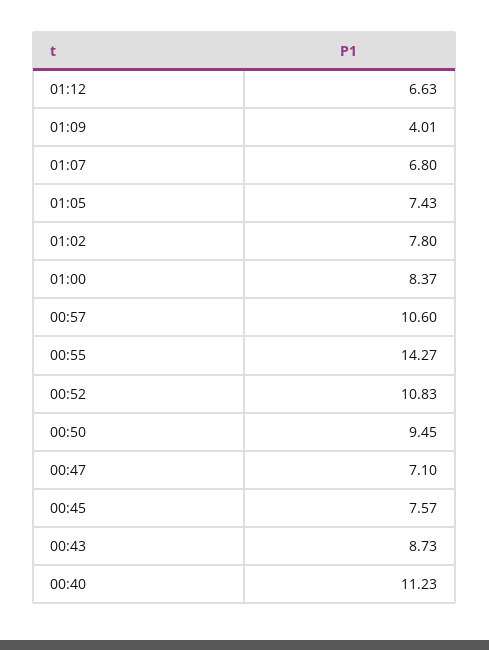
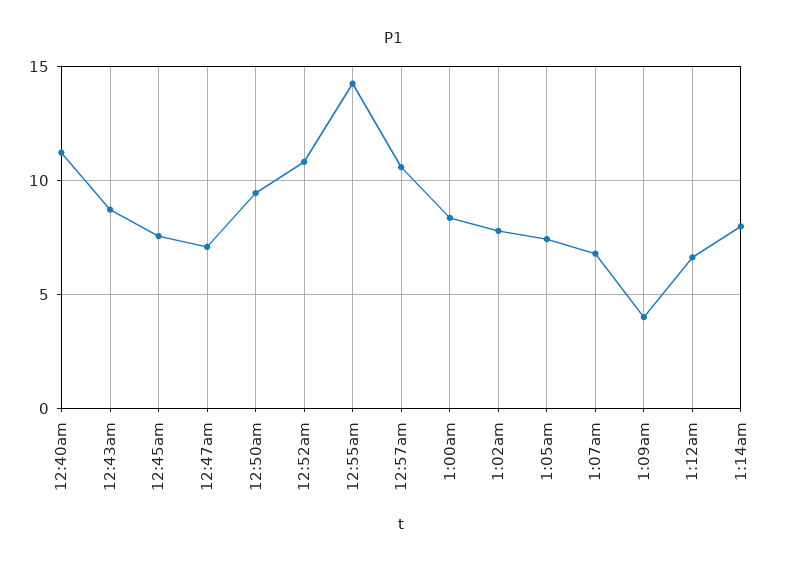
1:14am: none -> 8

